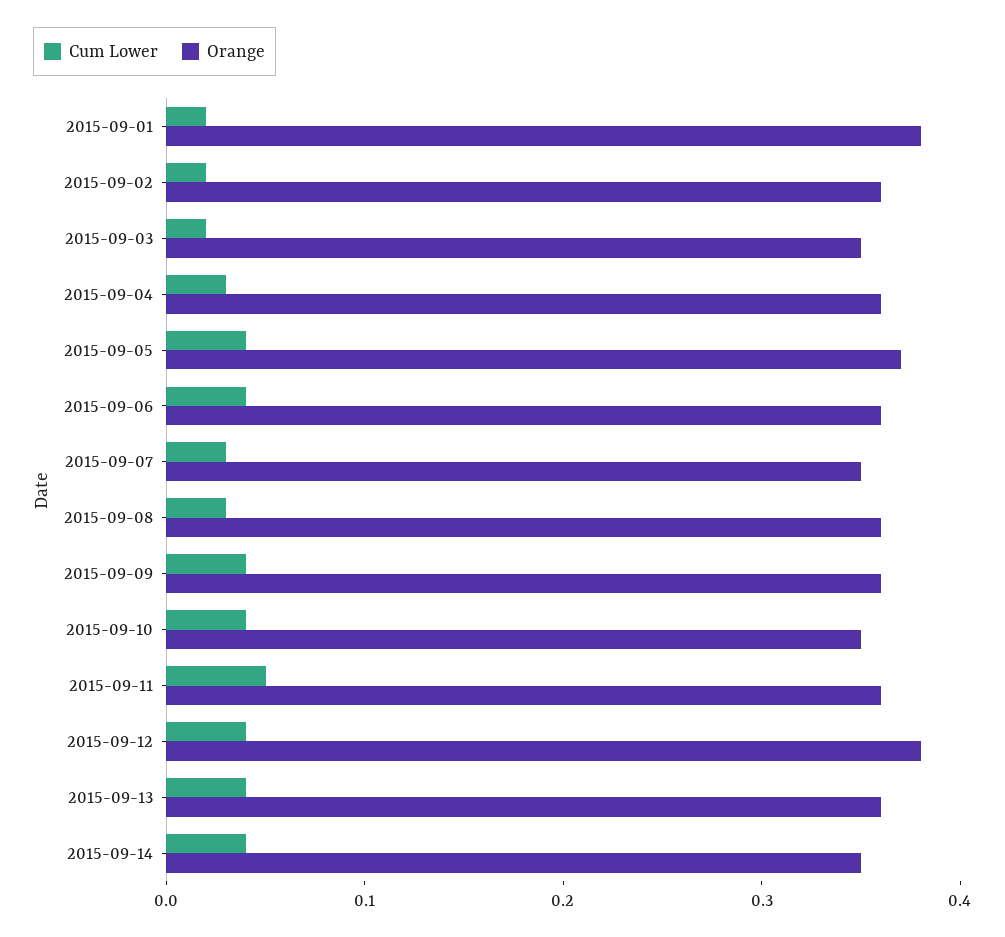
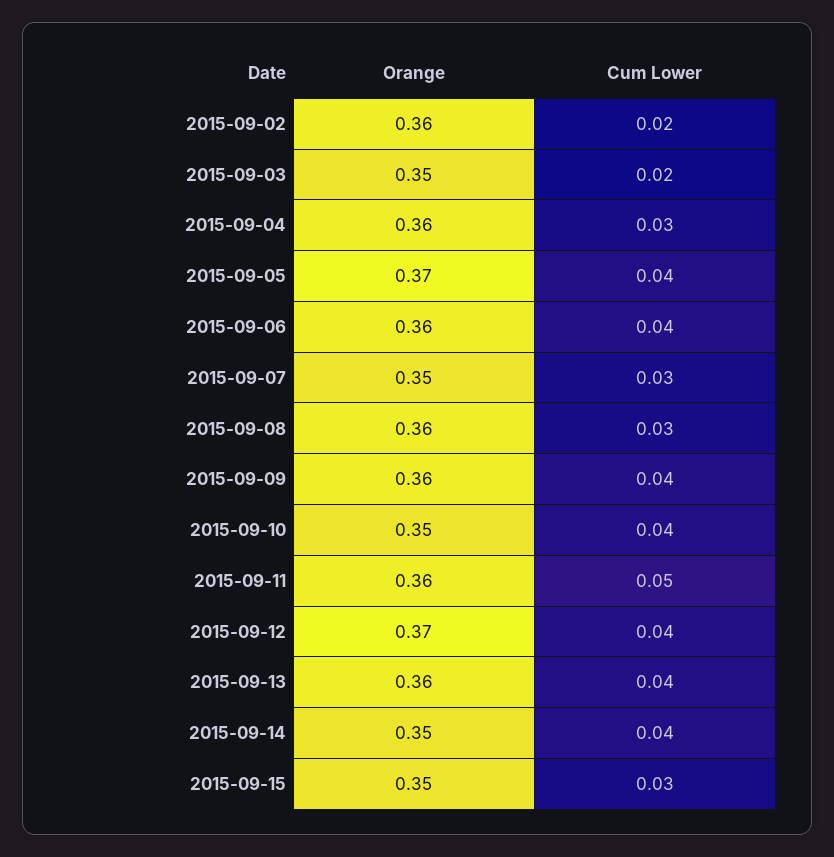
Cum Lower, 2015-09-01: 0.02 -> none
Orange, 2015-09-01: 0.38 -> none
Orange, 2015-09-12: 0.38 -> 0.37
Orange, 2015-09-15: none -> 0.35
Cum Lower, 2015-09-15: none -> 0.03

